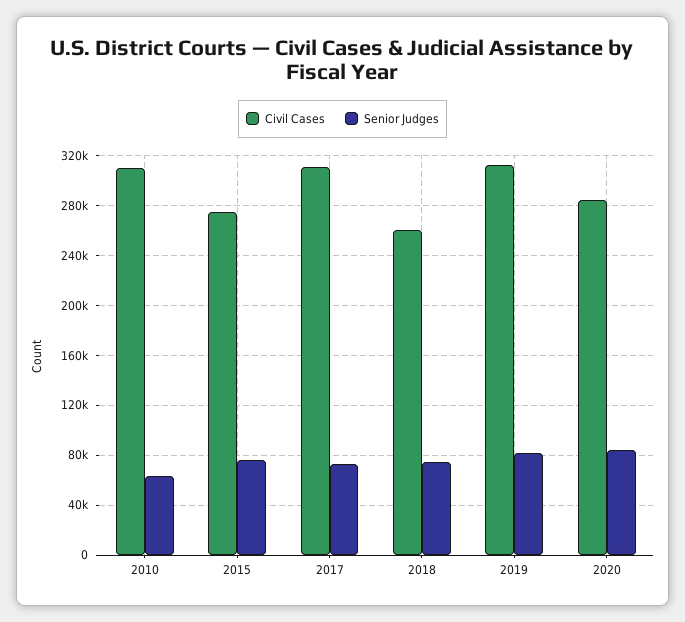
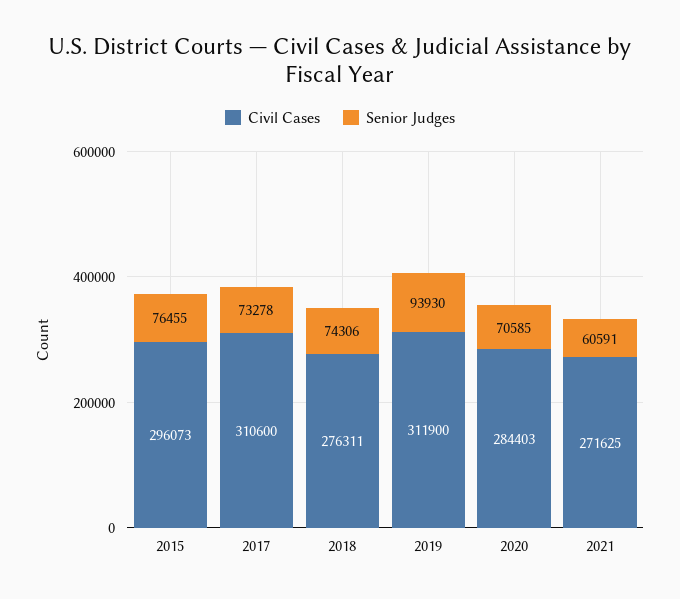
Civil Cases, 2010: 310000 -> none
Senior Judges, 2010: 65000 -> none
Civil Cases, 2015: 275000 -> 296073
Civil Cases, 2018: 260000 -> 276311
Senior Judges, 2019: 80000 -> 93930
Senior Judges, 2020: 85000 -> 70585
Civil Cases, 2021: none -> 271625
Senior Judges, 2021: none -> 60591

